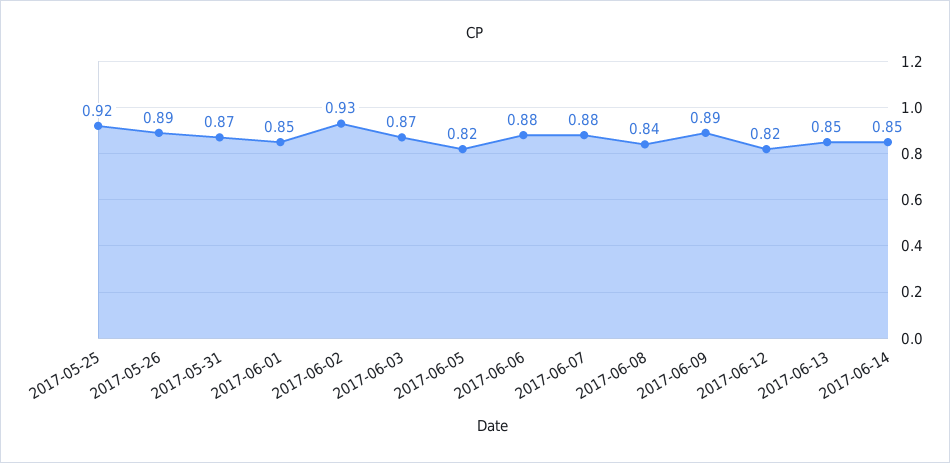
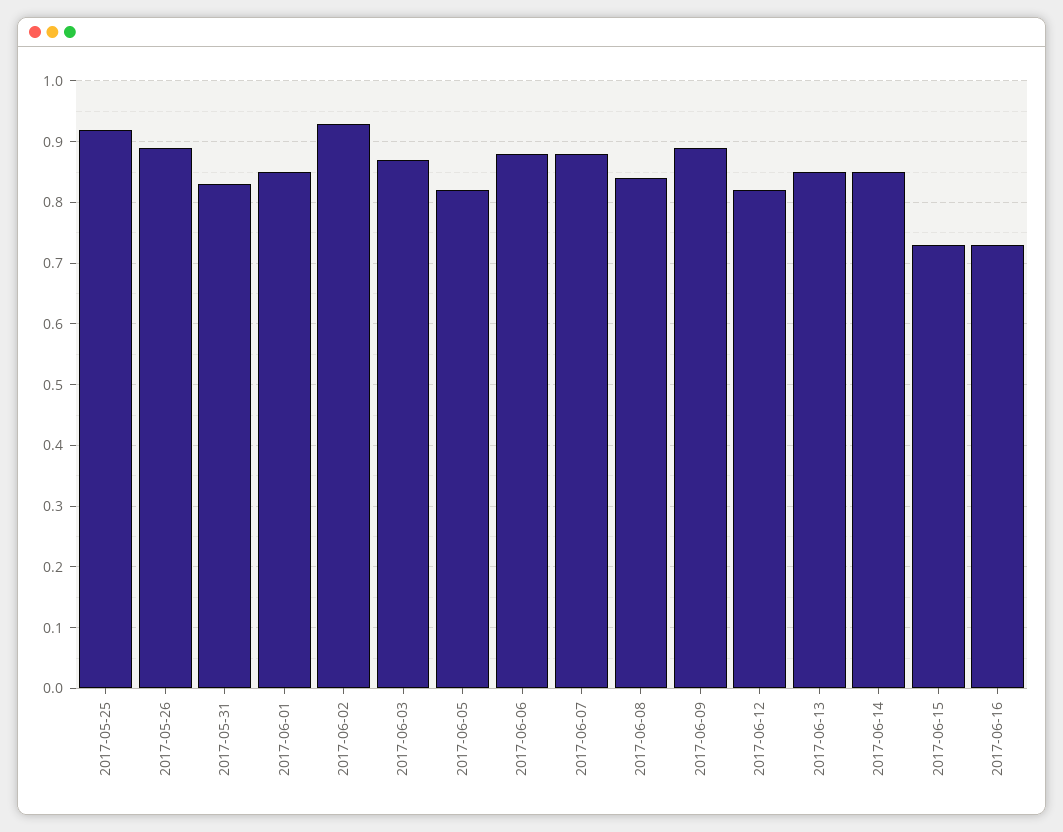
2017-05-31: 0.87 -> 0.83
2017-06-15: none -> 0.73
2017-06-16: none -> 0.73

